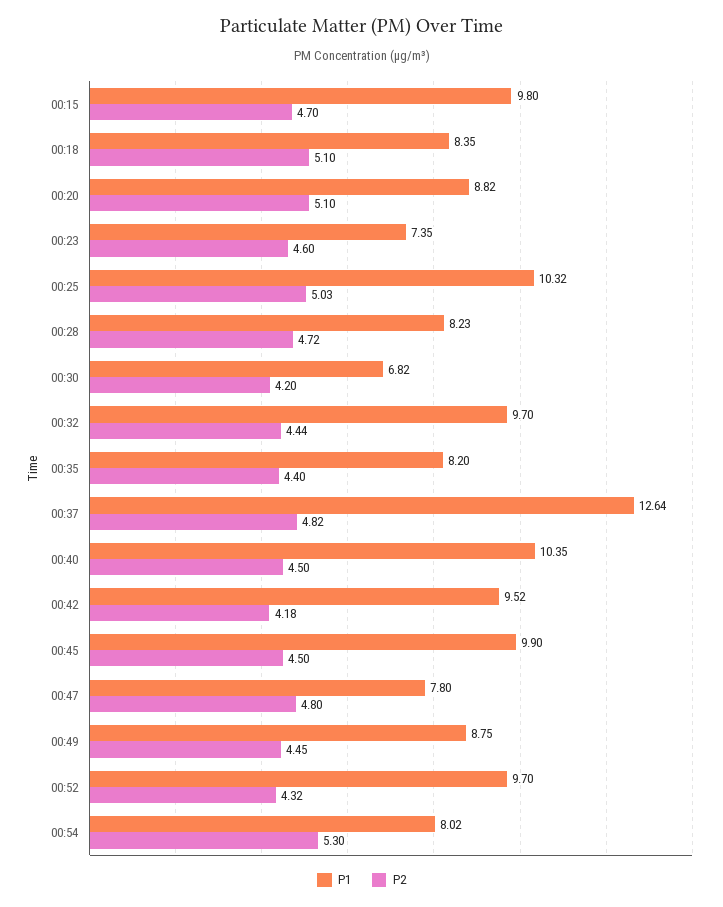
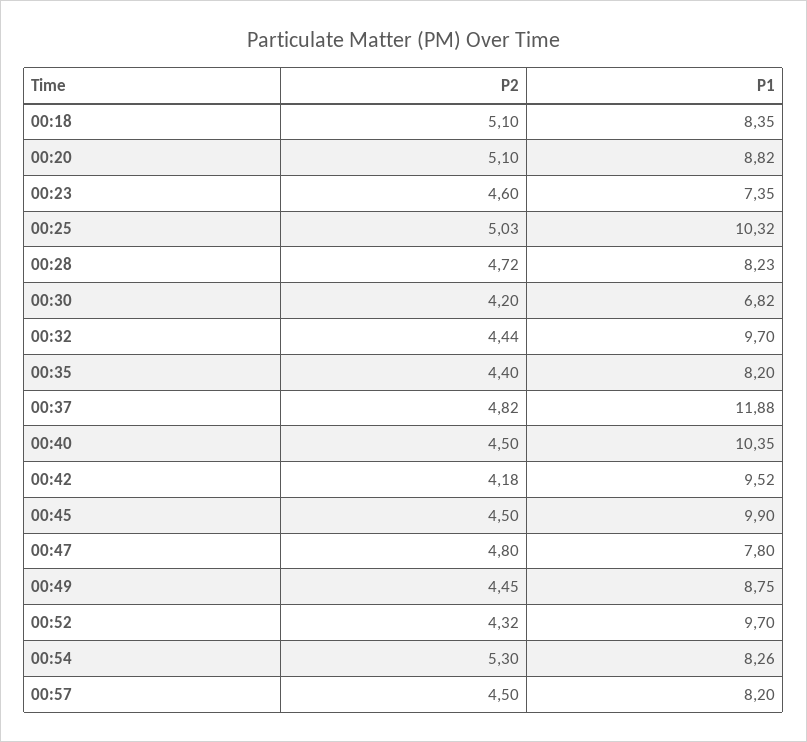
P1, 00:15: 9.8 -> none
P2, 00:15: 4.7 -> none
P1, 00:37: 12.64 -> 11.88
P1, 00:54: 8.02 -> 8.26
P2, 00:57: none -> 4.5
P1, 00:57: none -> 8.2

